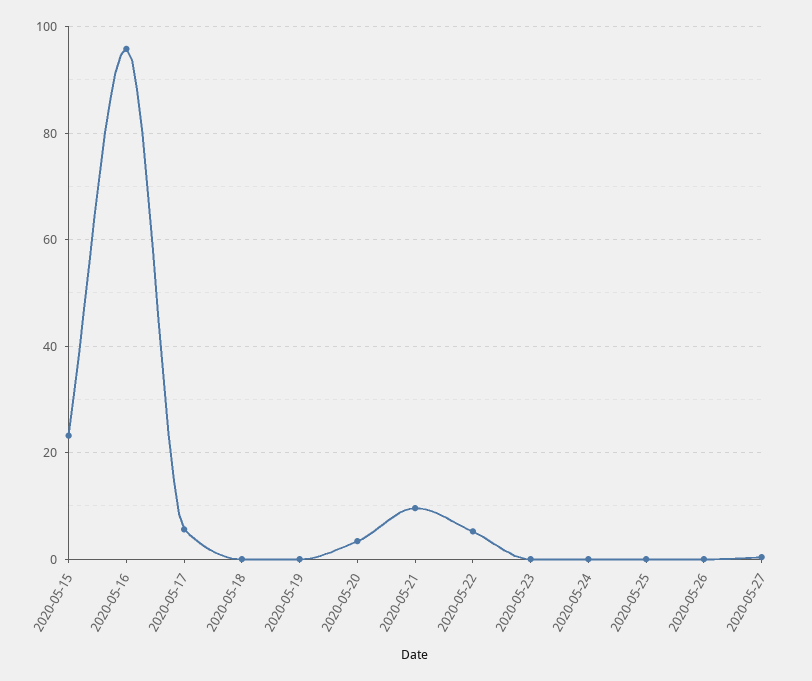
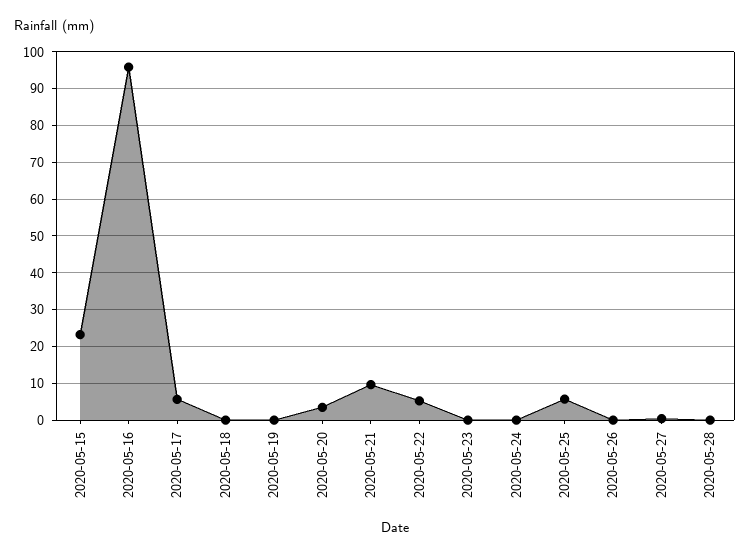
2020-05-25: 0 -> 6
2020-05-28: none -> 0

